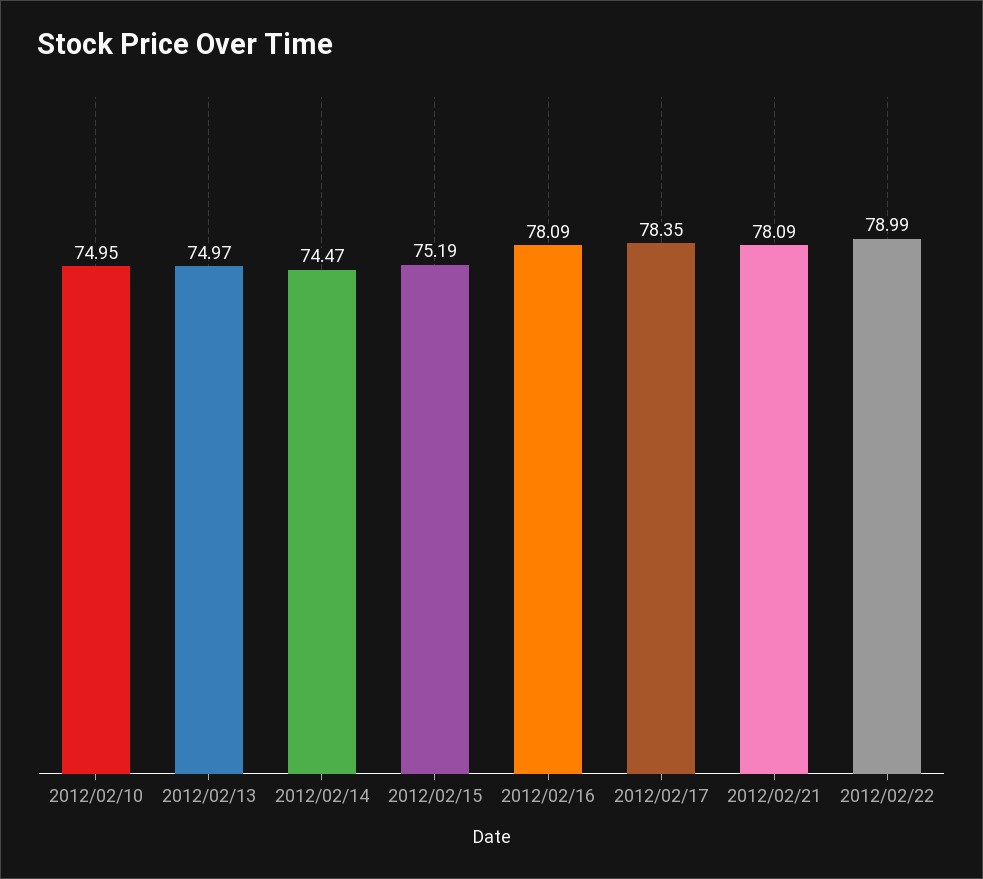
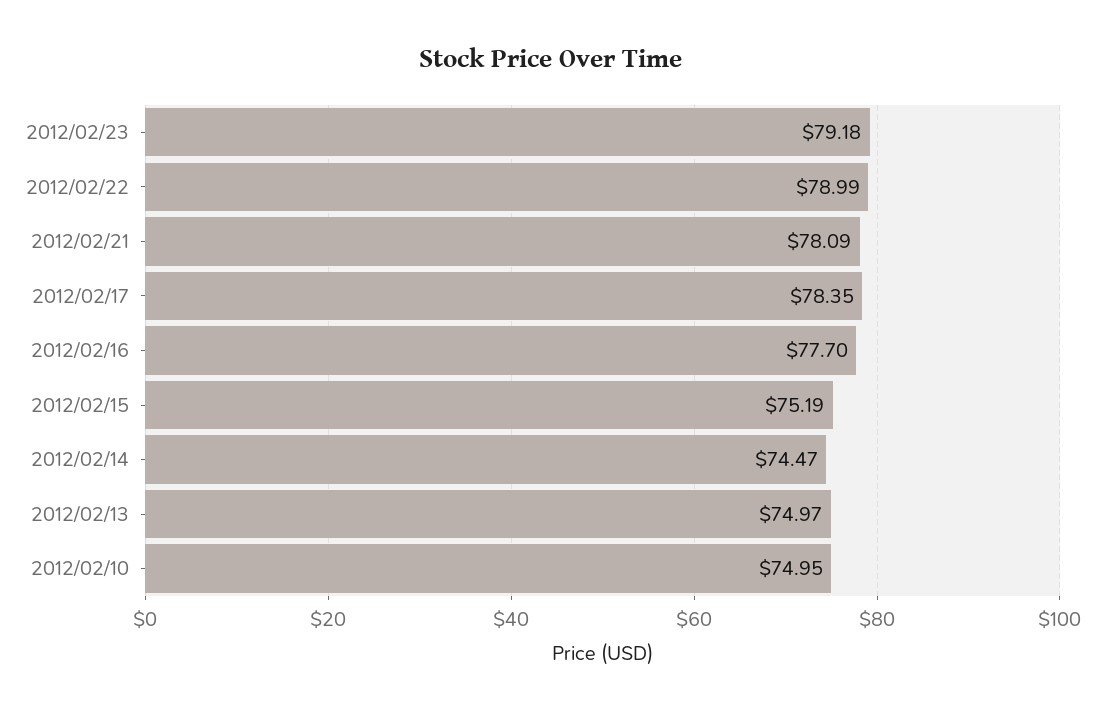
2012/02/16: 78.09 -> 77.7
2012/02/23: none -> 79.18

